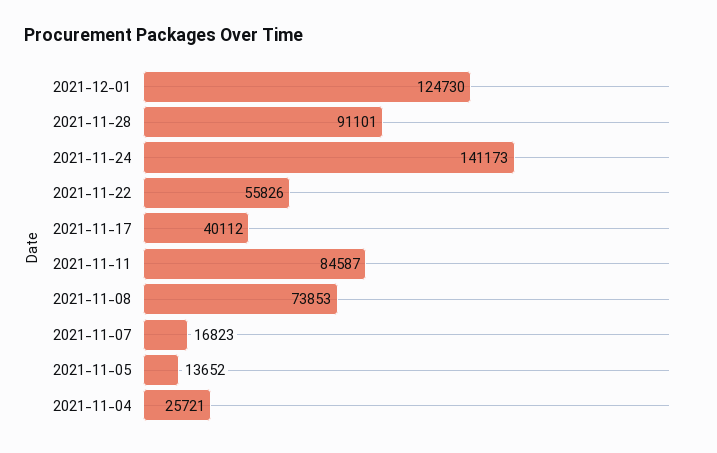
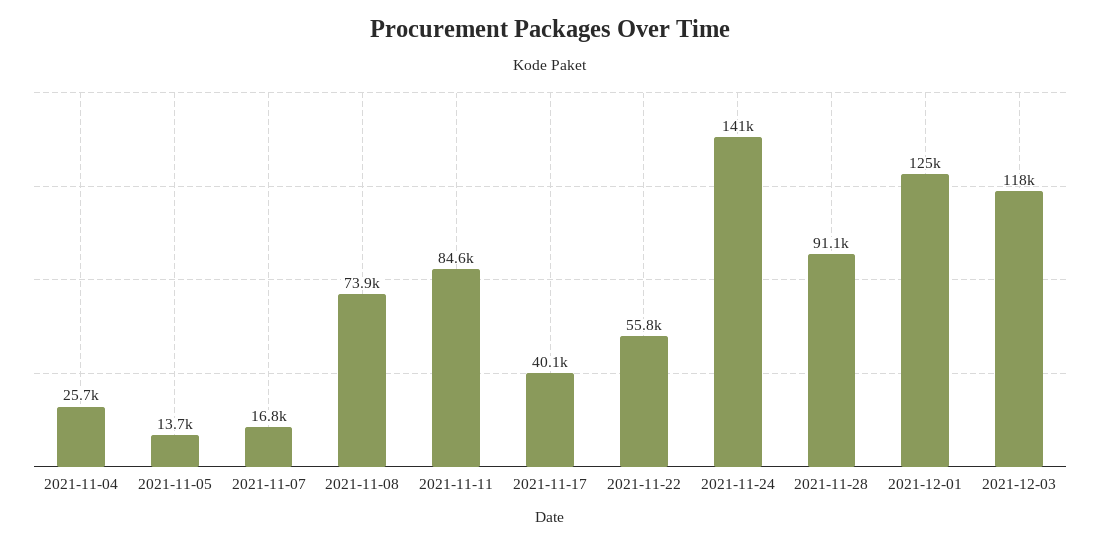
2021-12-03: none -> 118000

